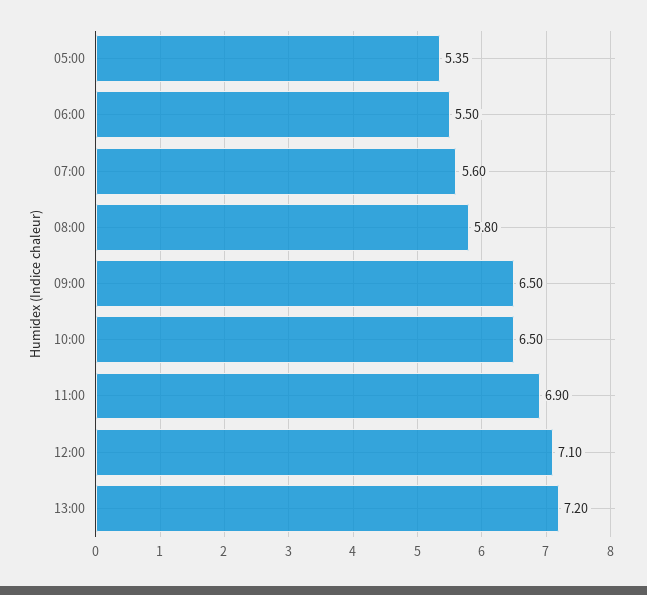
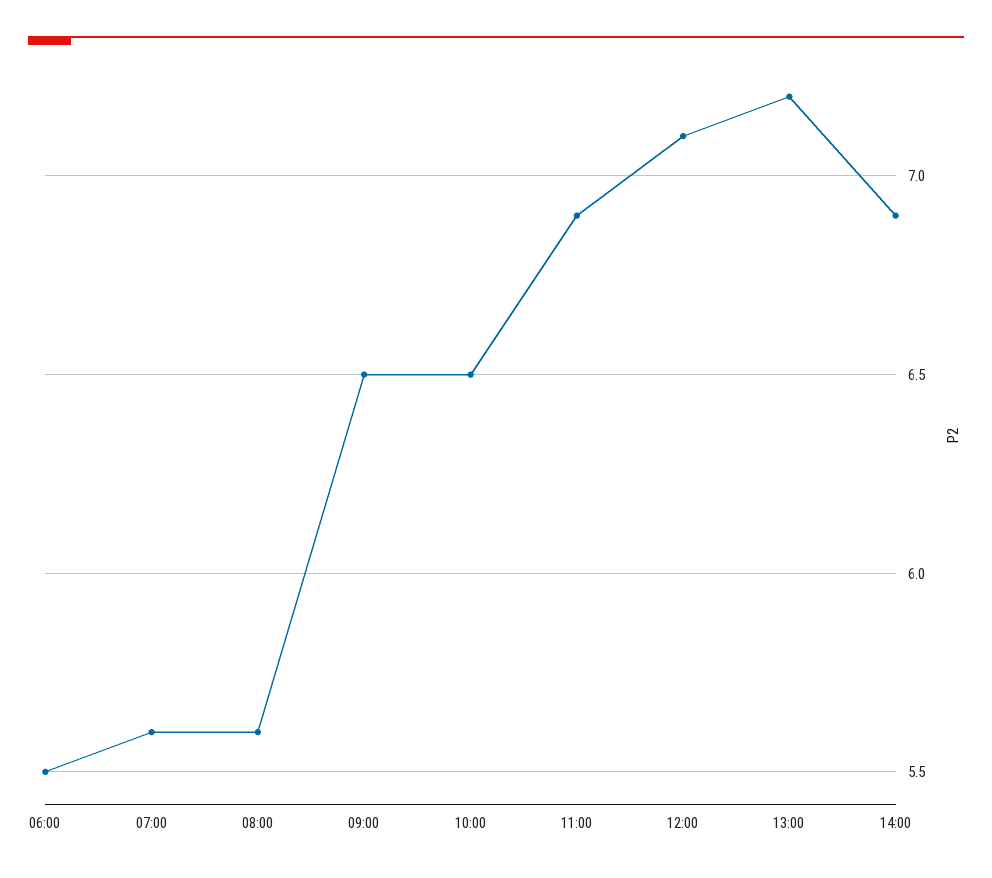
05:00: 5.35 -> none
08:00: 5.8 -> 5.6
14:00: none -> 6.9

